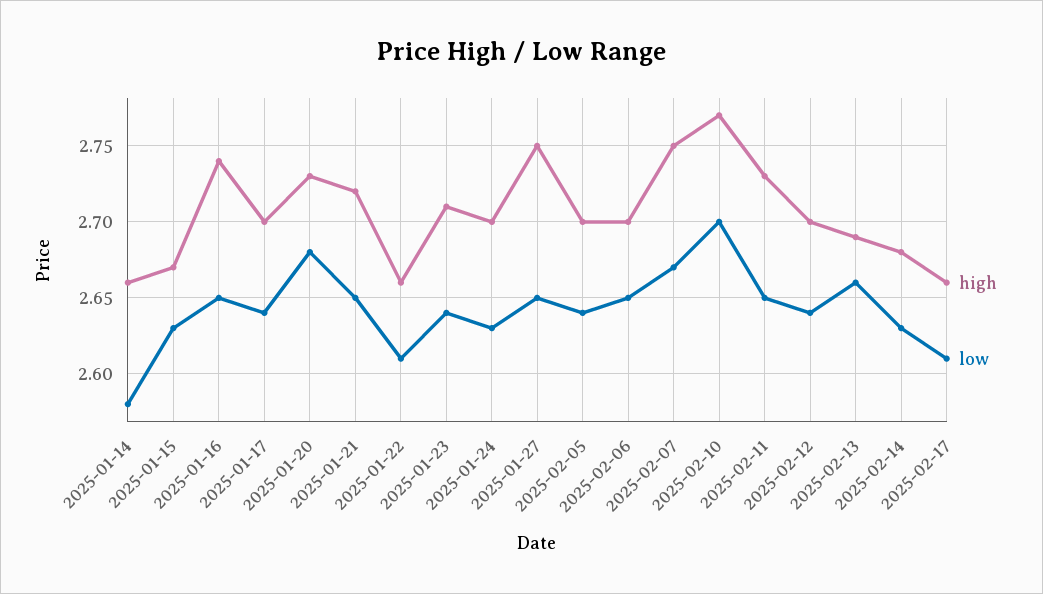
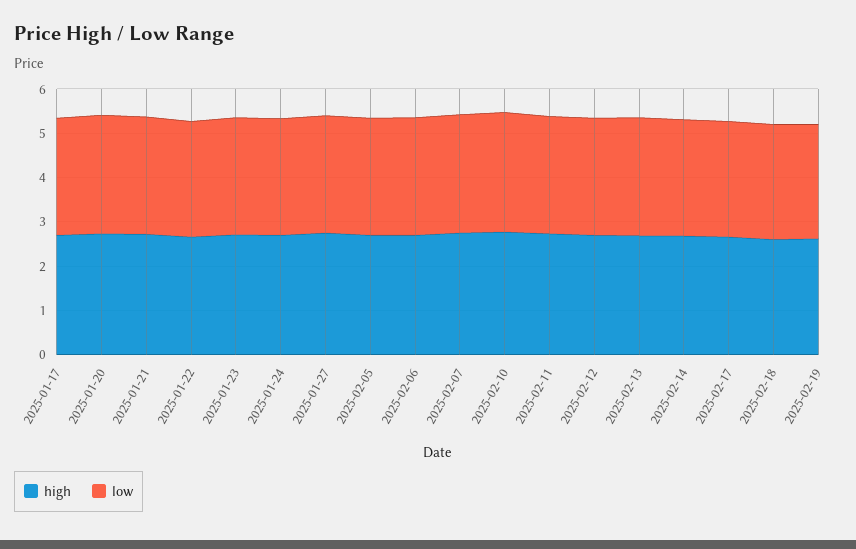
high, 2025-01-14: 2.66 -> none
low, 2025-01-14: 2.58 -> none
high, 2025-01-15: 2.67 -> none
low, 2025-01-15: 2.63 -> none
high, 2025-01-16: 2.74 -> none
low, 2025-01-16: 2.65 -> none
high, 2025-02-18: none -> 2.6
low, 2025-02-18: none -> 2.6
high, 2025-02-19: none -> 2.6
low, 2025-02-19: none -> 2.6

